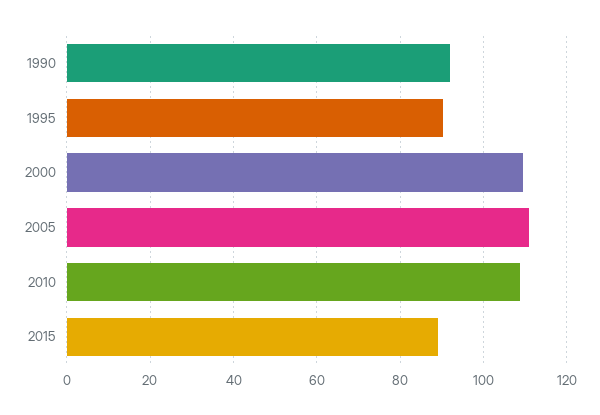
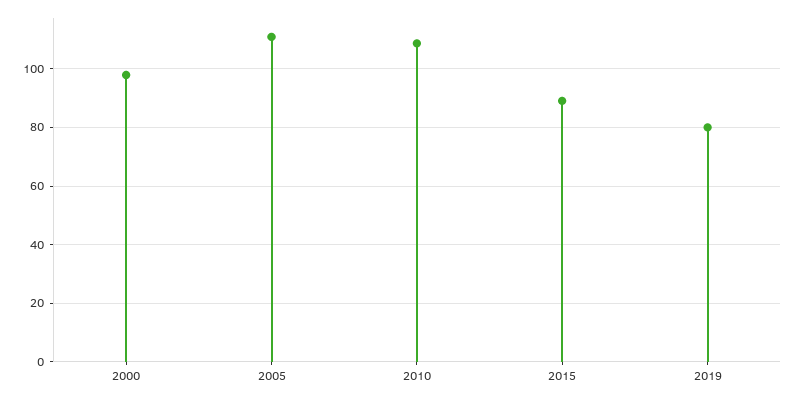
1990: 92 -> none
1995: 90 -> none
2000: 110 -> 97.5
2019: none -> 80

